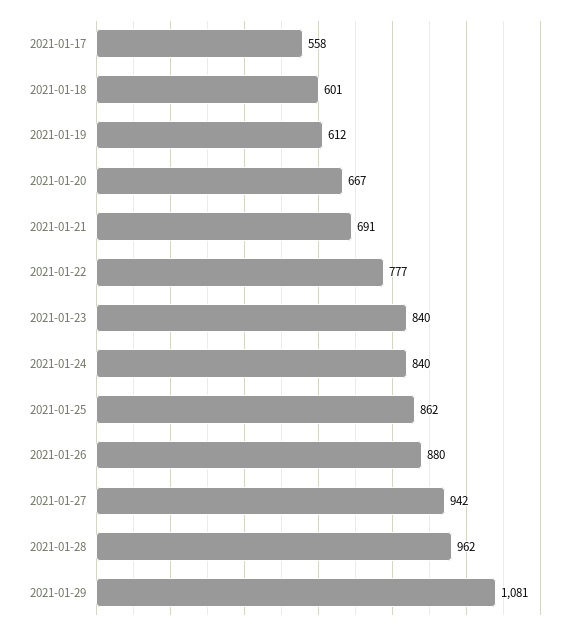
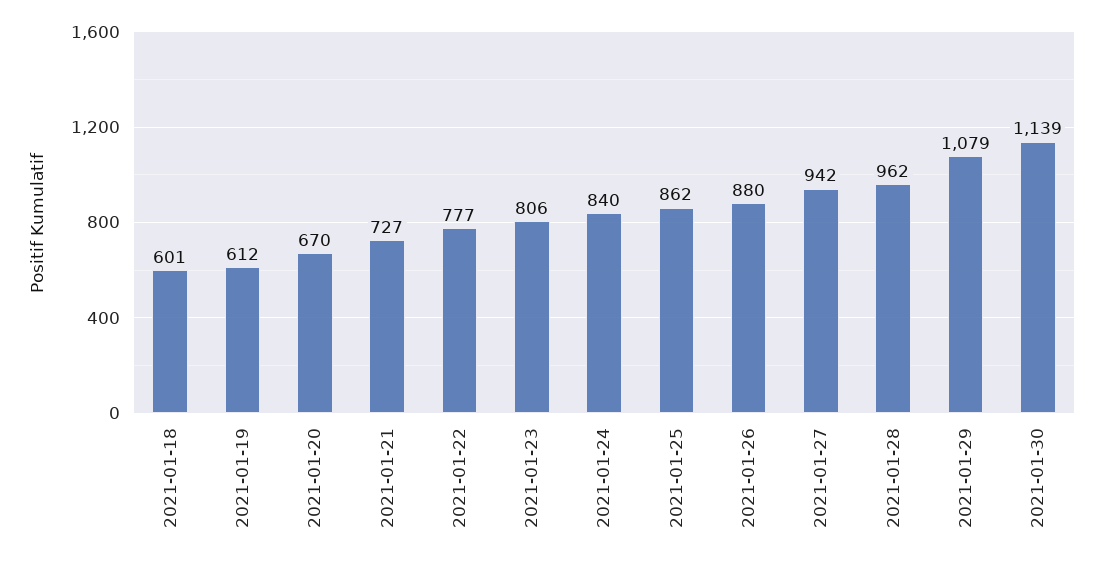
2021-01-17: 558 -> none
2021-01-20: 667 -> 670
2021-01-21: 691 -> 727
2021-01-23: 840 -> 806
2021-01-29: 1081 -> 1079
2021-01-30: none -> 1139

